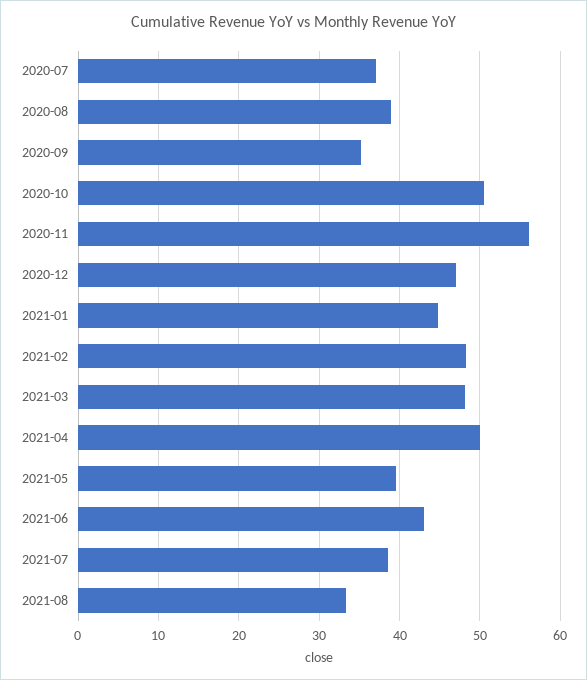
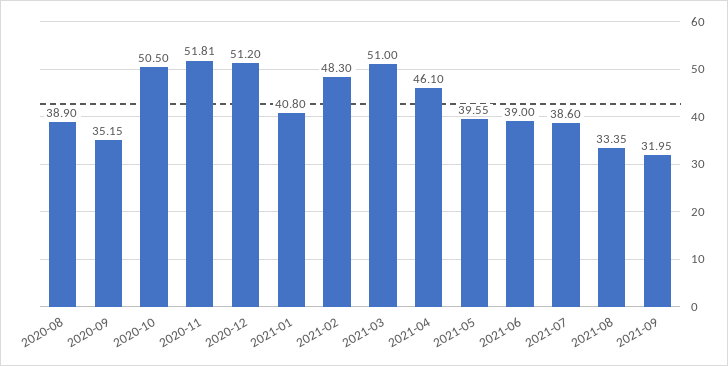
2020-07: 37 -> none
2020-11: 56 -> 51.81
2020-12: 47 -> 51.2
2021-01: 45 -> 40.8
2021-03: 48 -> 51
2021-04: 50 -> 46.1
2021-06: 43 -> 39
2021-09: none -> 31.95

